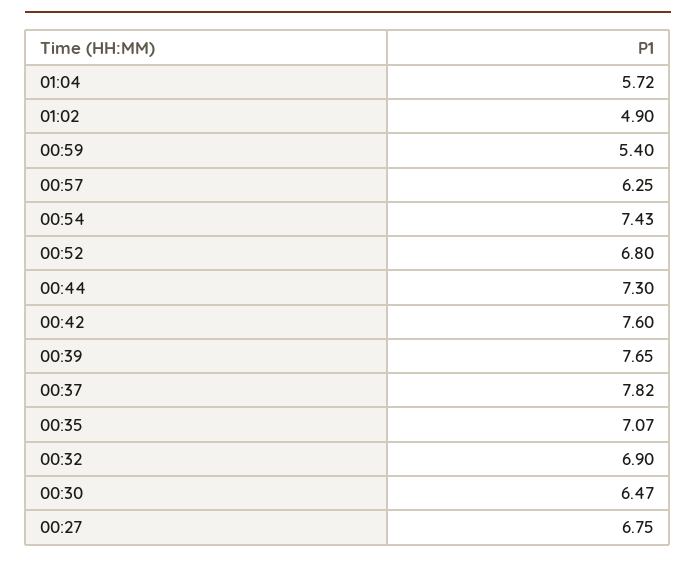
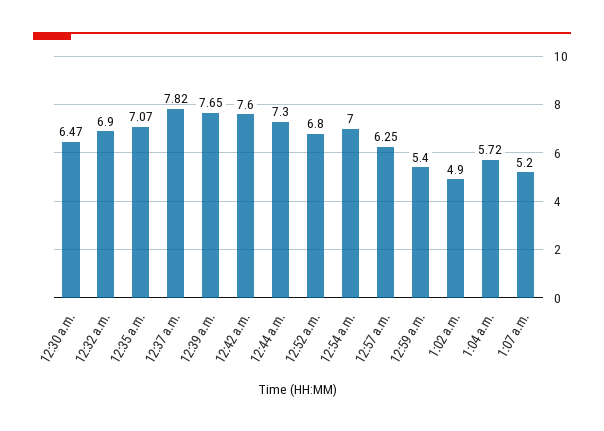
00:54: 7.43 -> 7
00:27: 6.75 -> none
1:07 a.m.: none -> 5.2

